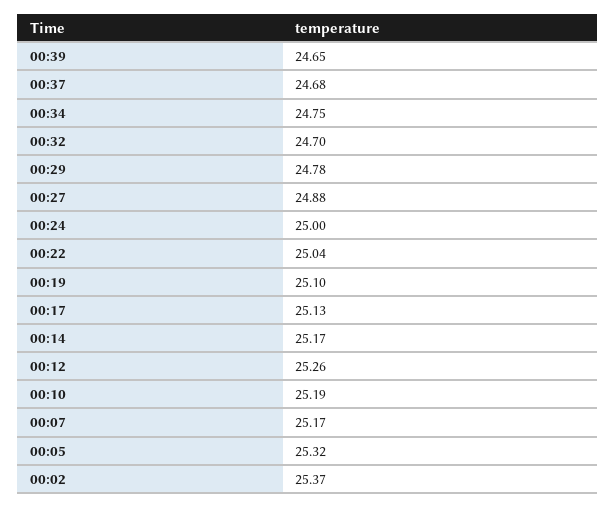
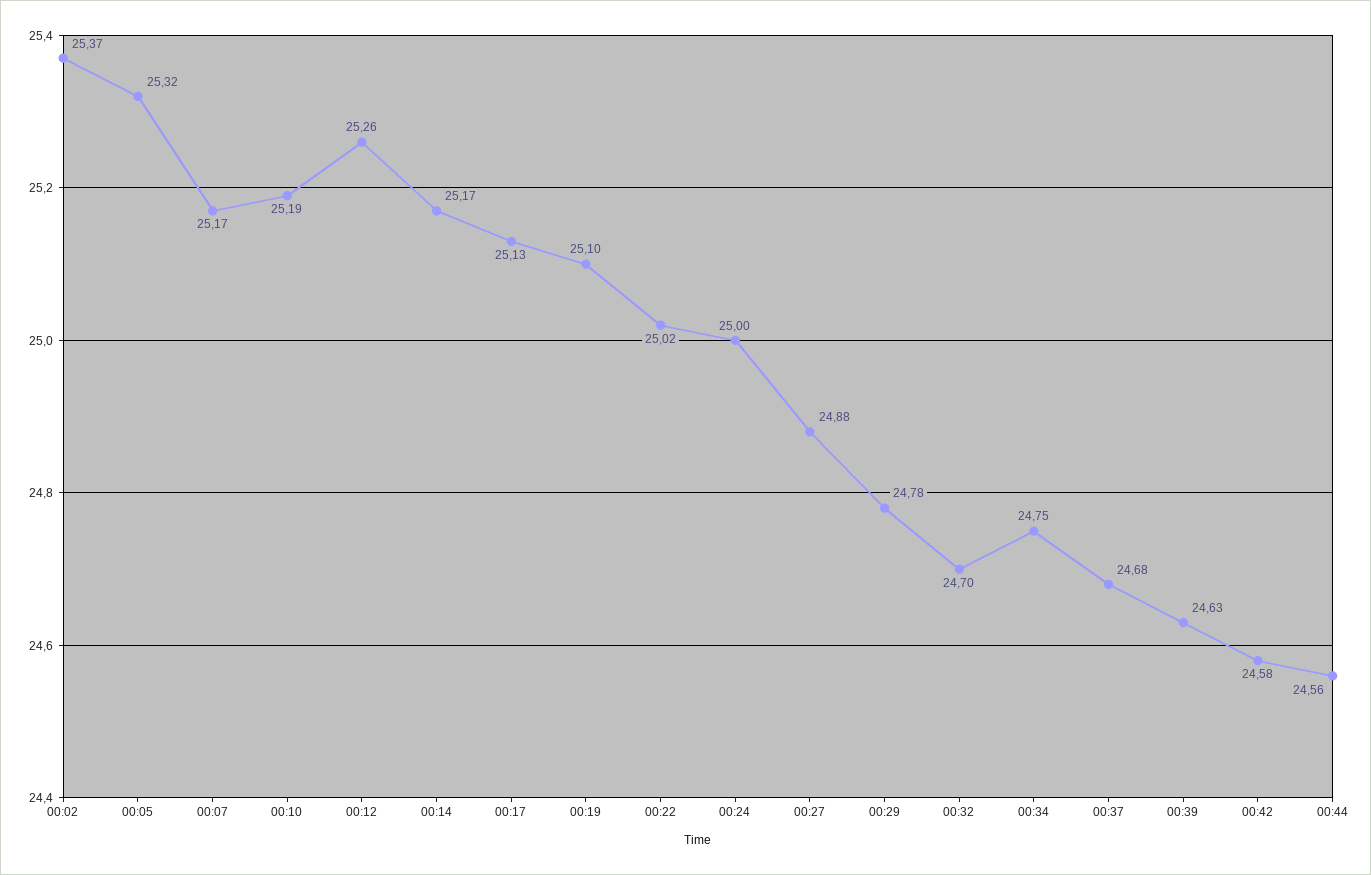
00:39: 24.65 -> 24.63
00:22: 25.04 -> 25.02
00:42: none -> 24.58
00:44: none -> 24.56

